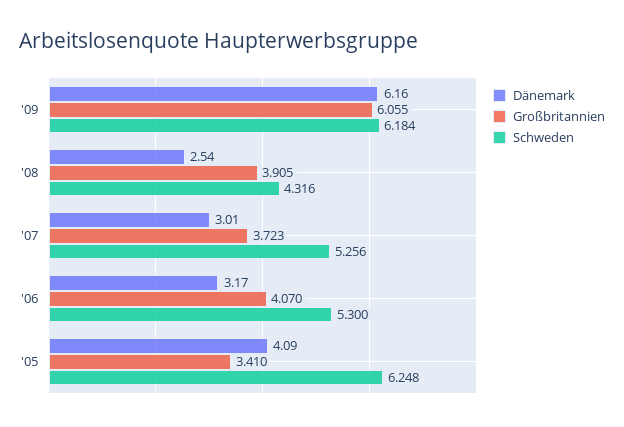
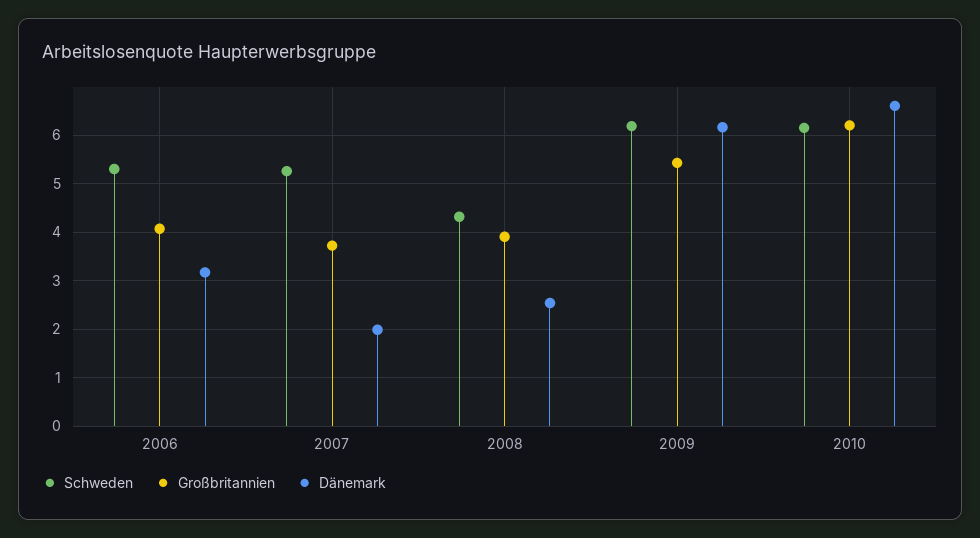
Großbritannien, '09: 6.055 -> 5.4
Dänemark, '07: 3.01 -> 2
Dänemark, '05: 4.09 -> none
Großbritannien, '05: 3.41 -> none
Schweden, '05: 6.248 -> none
Schweden, 2010: none -> 6.2
Großbritannien, 2010: none -> 6.2
Dänemark, 2010: none -> 6.6

